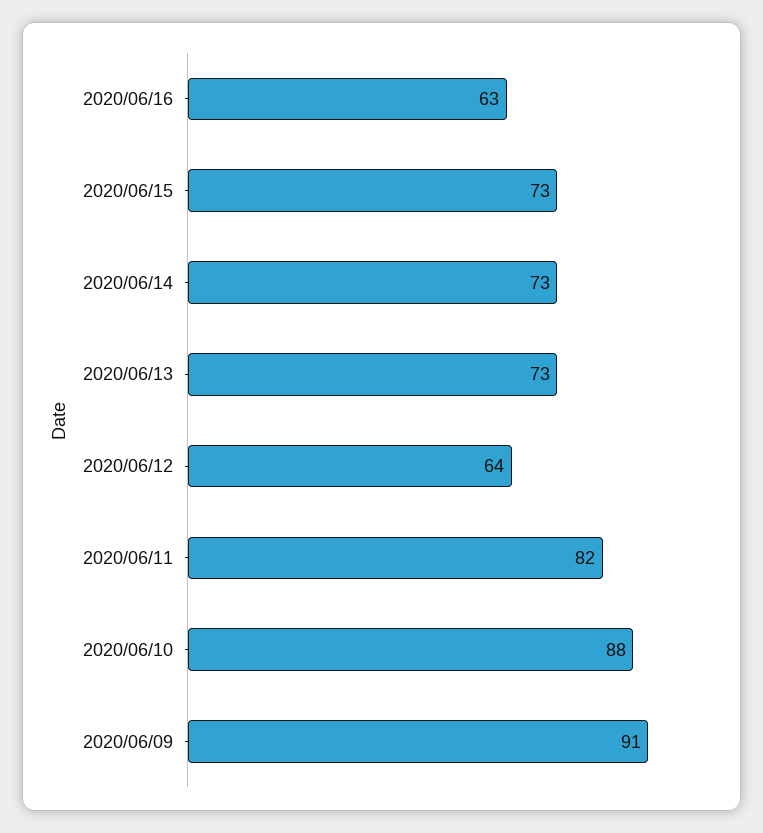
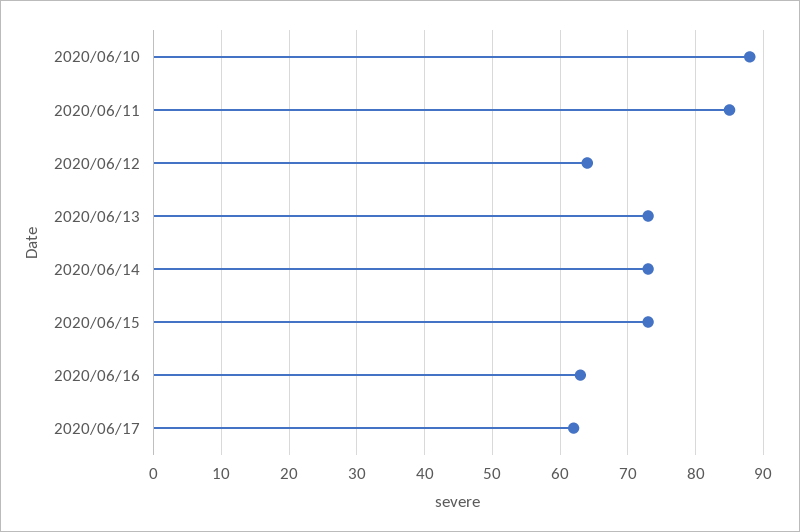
2020/06/11: 82 -> 85
2020/06/09: 91 -> none
2020/06/17: none -> 62

